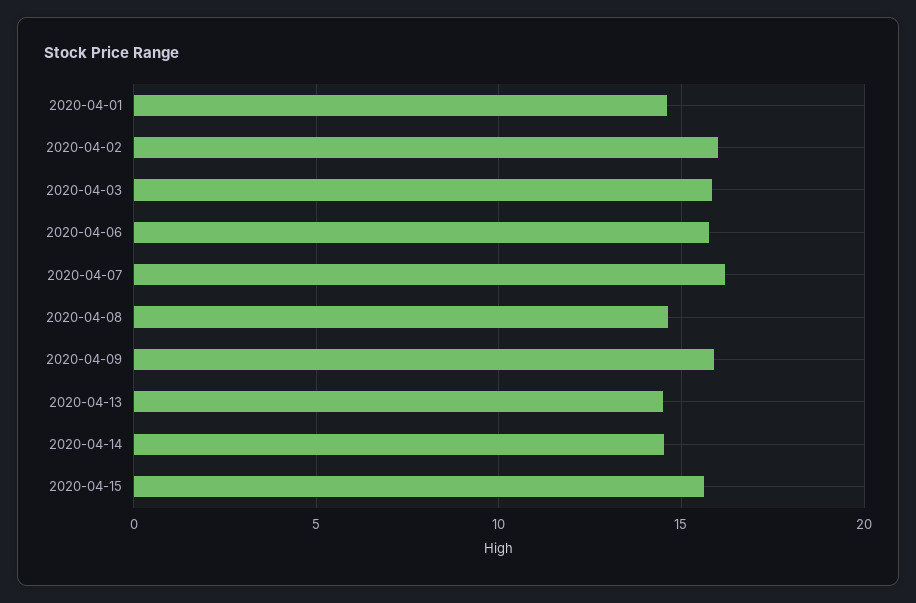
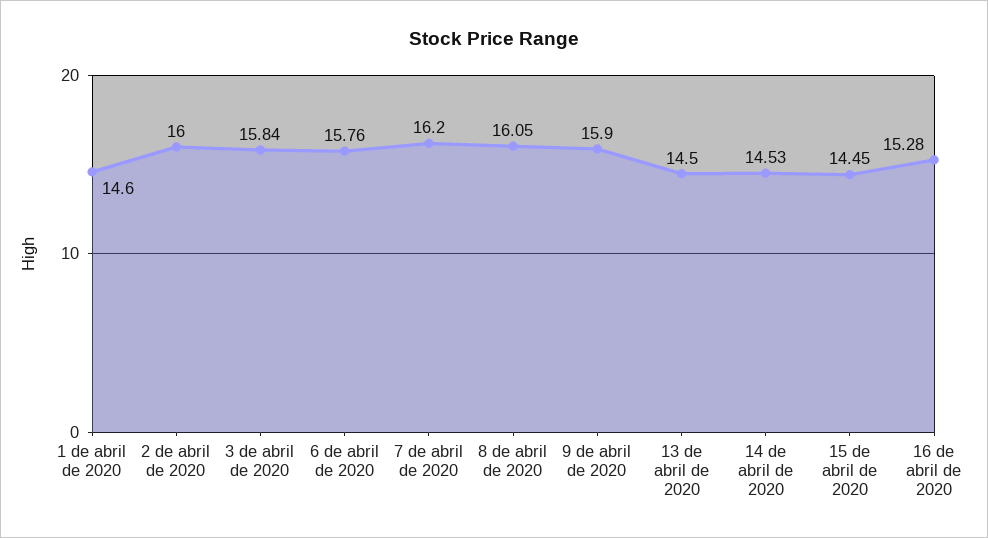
2020-04-08: 14.5 -> 16.05
2020-04-15: 15.5 -> 14.45
16 de abril de 2020: none -> 15.28

